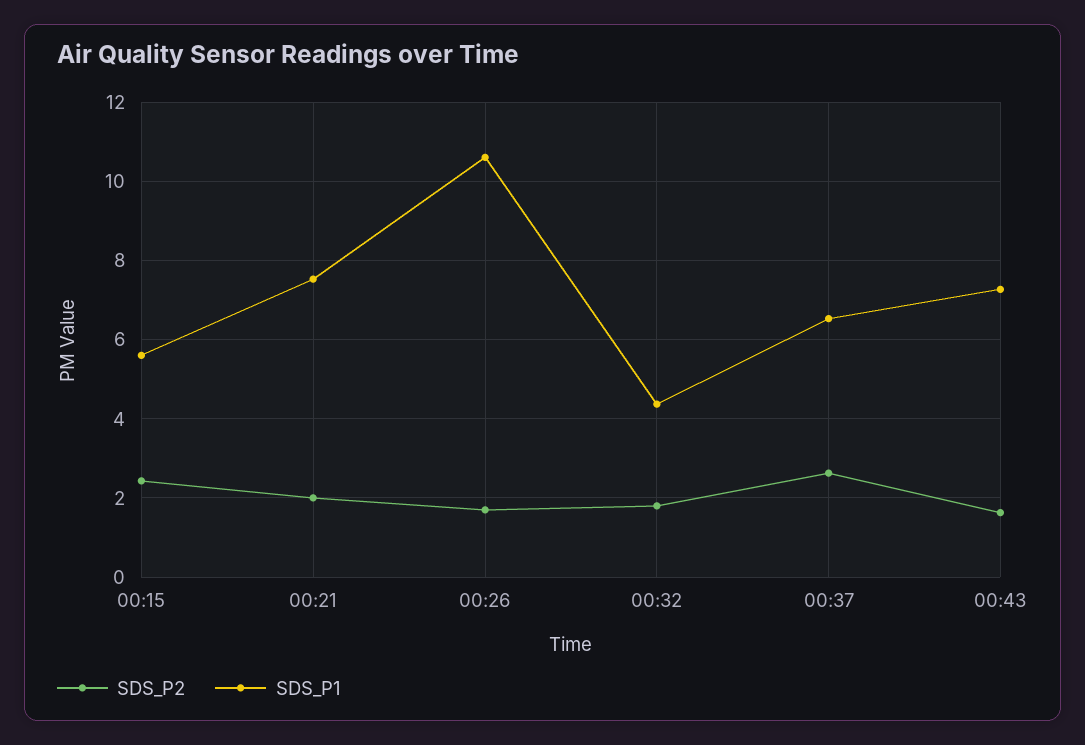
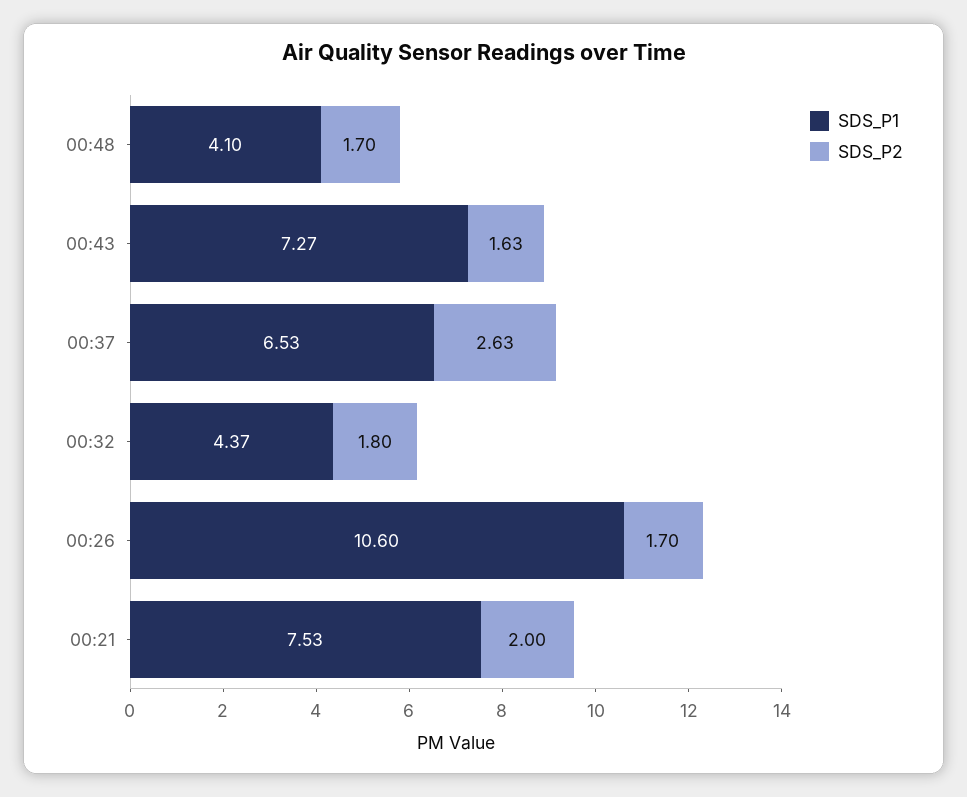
SDS_P2, 00:15: 2.4 -> none
SDS_P1, 00:15: 5.6 -> none
SDS_P1, 00:48: none -> 4.1
SDS_P2, 00:48: none -> 1.7

